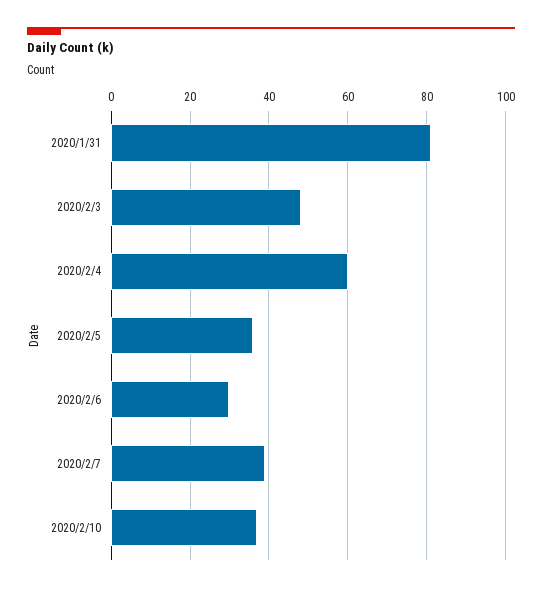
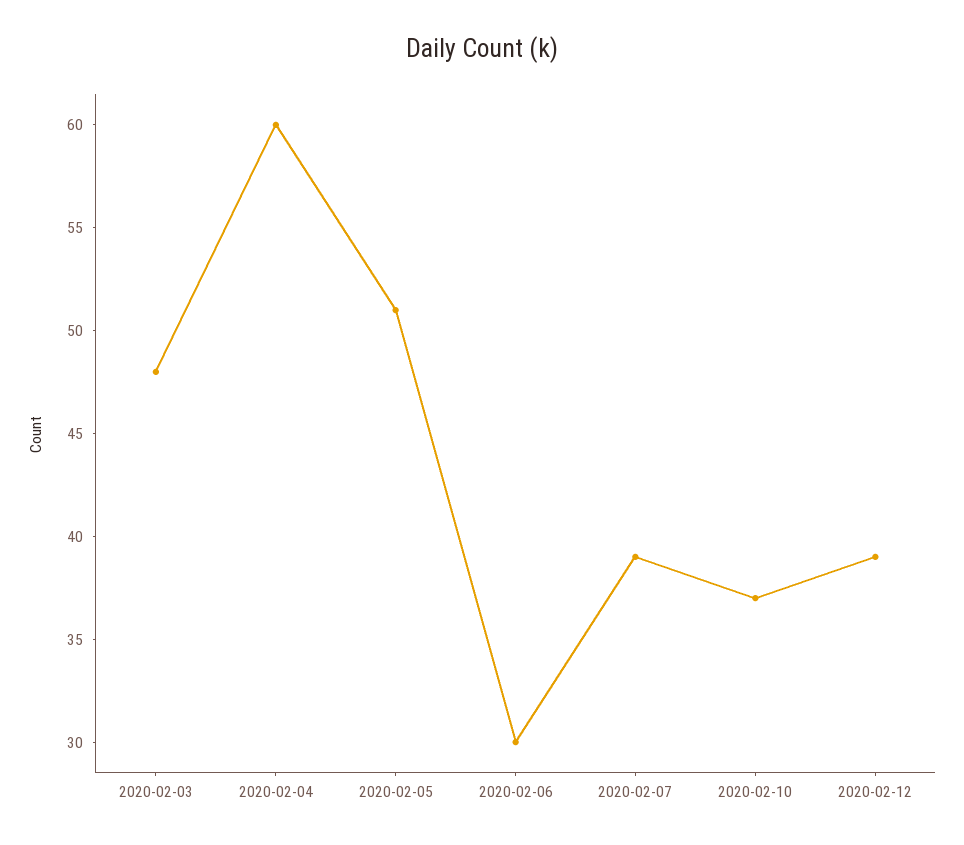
2020/1/31: 80 -> none
2020/2/5: 35 -> 51
2020-02-12: none -> 39

